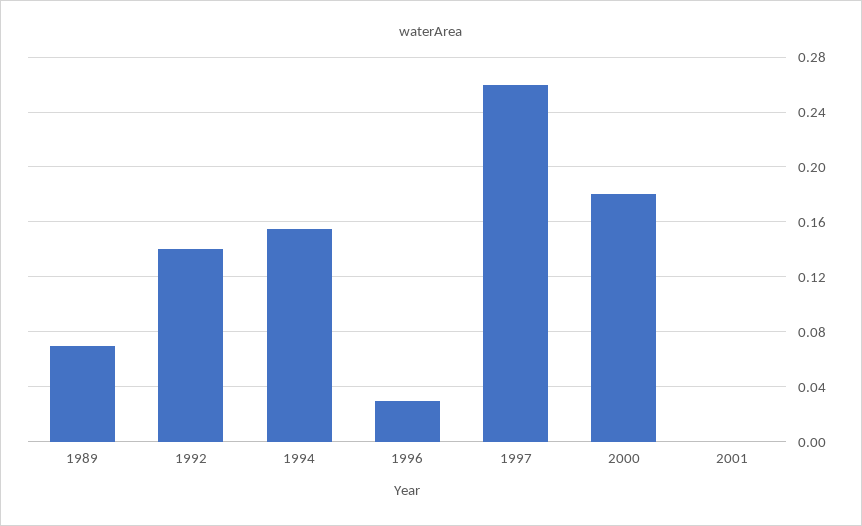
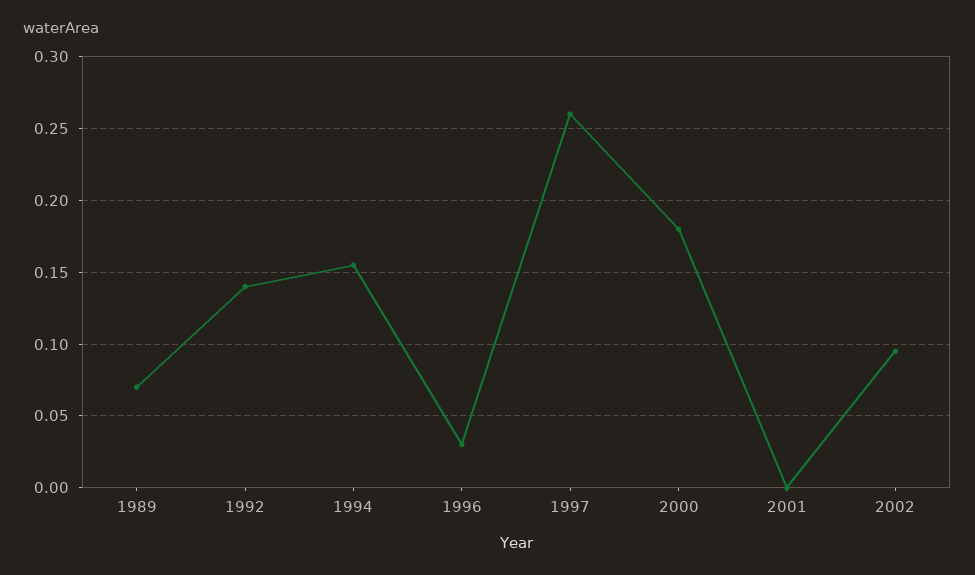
2002: none -> 0.095

